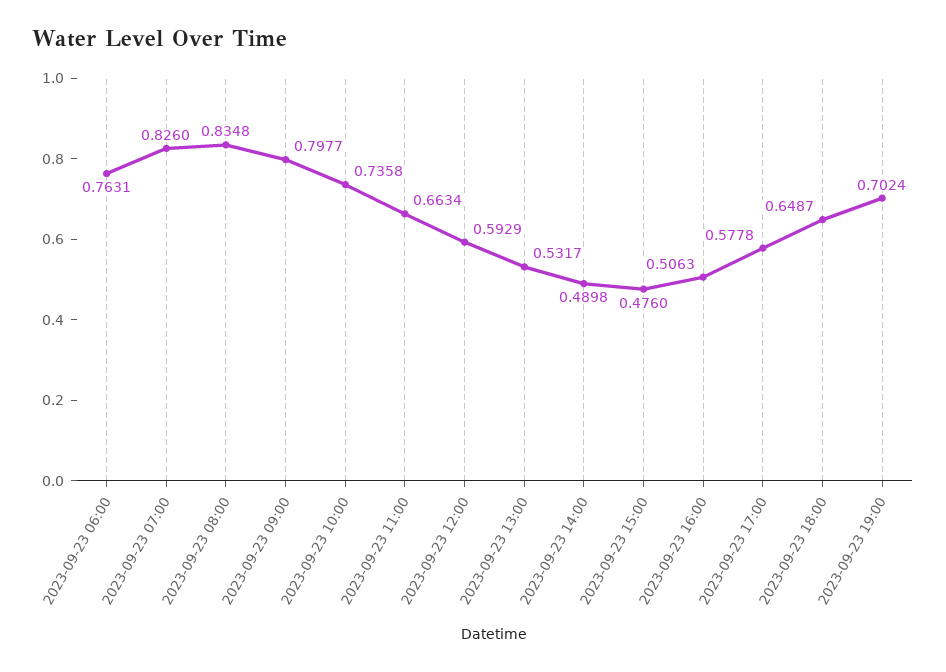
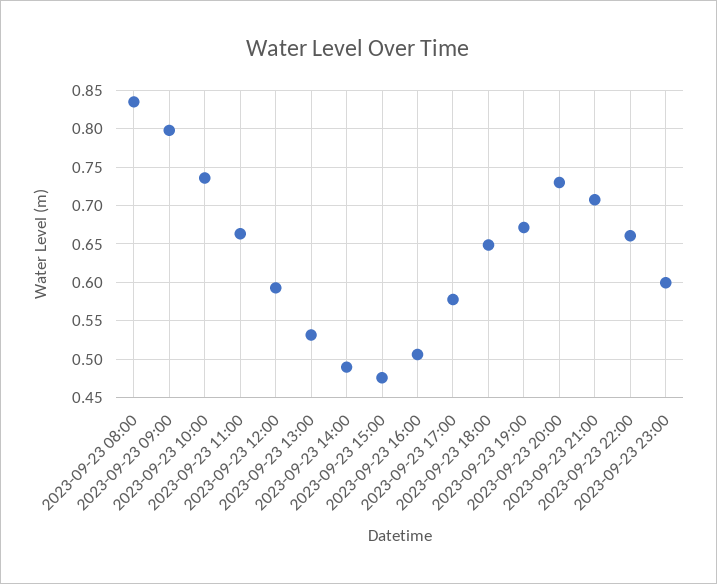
2023-09-23 06:00: 0.7631 -> none
2023-09-23 07:00: 0.826 -> none
2023-09-23 19:00: 0.7024 -> 0.67
2023-09-23 20:00: none -> 0.73
2023-09-23 21:00: none -> 0.71
2023-09-23 22:00: none -> 0.66
2023-09-23 23:00: none -> 0.6

